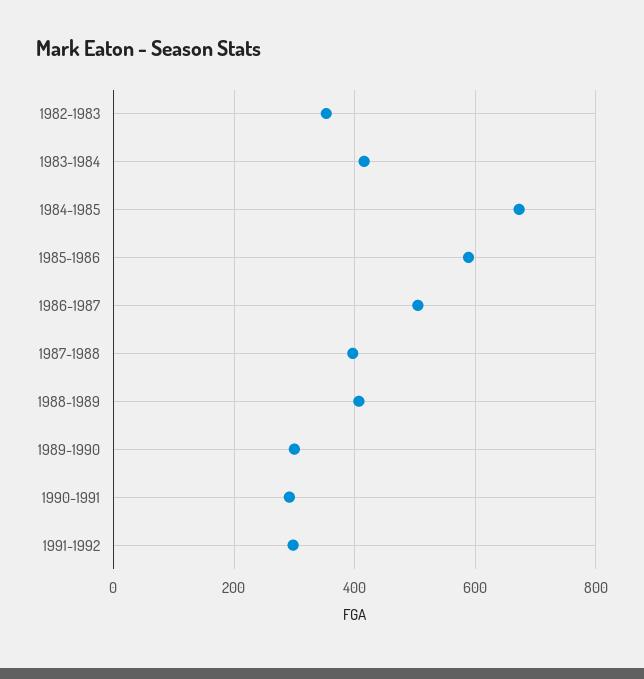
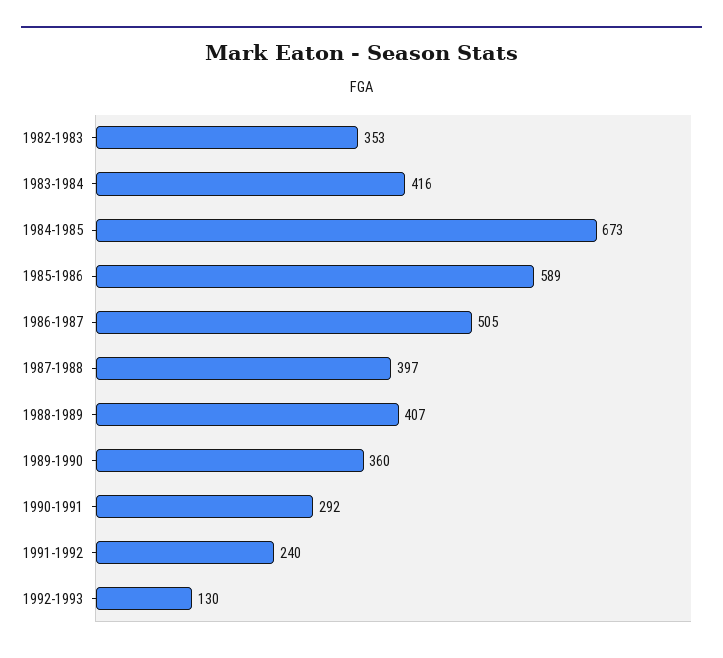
1989-1990: 300 -> 360
1991-1992: 300 -> 240
1992-1993: none -> 130

